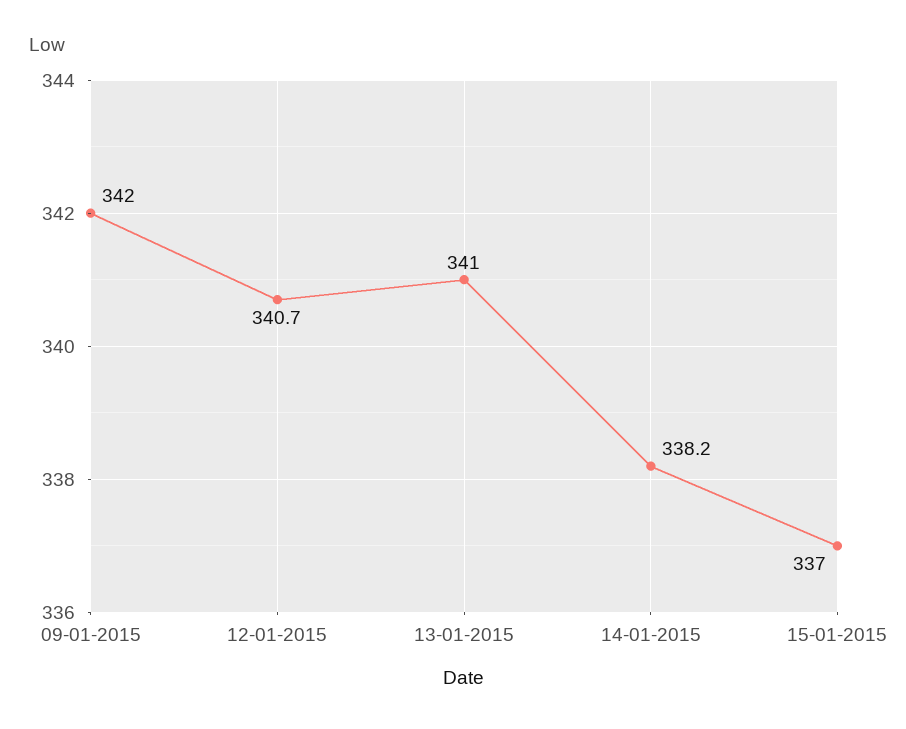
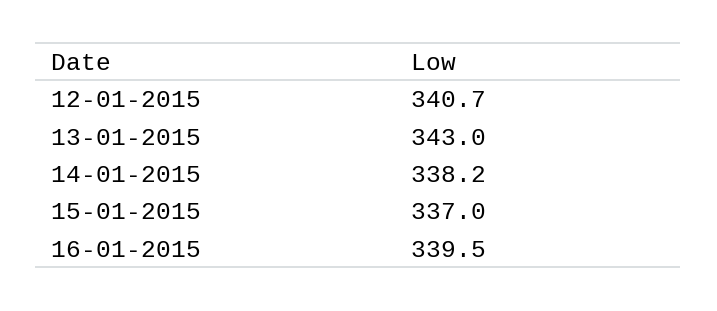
09-01-2015: 342 -> none
13-01-2015: 341 -> 343
16-01-2015: none -> 339.5

